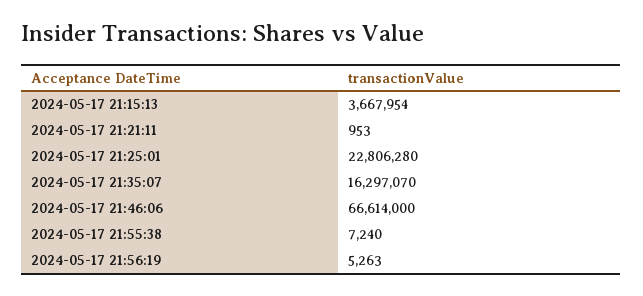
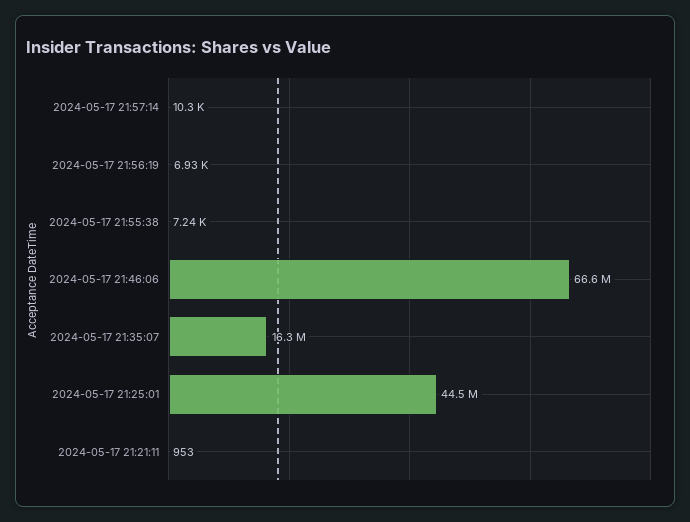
2024-05-17 21:15:13: 3667954 -> none
2024-05-17 21:25:01: 22806280 -> 44500000
2024-05-17 21:56:19: 5263 -> 6930
2024-05-17 21:57:14: none -> 10300

